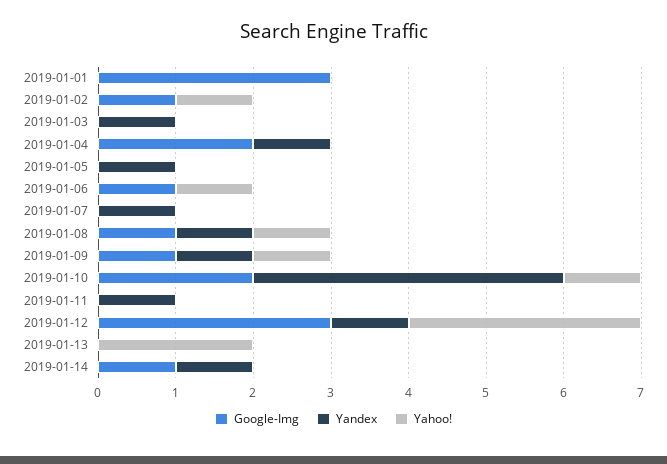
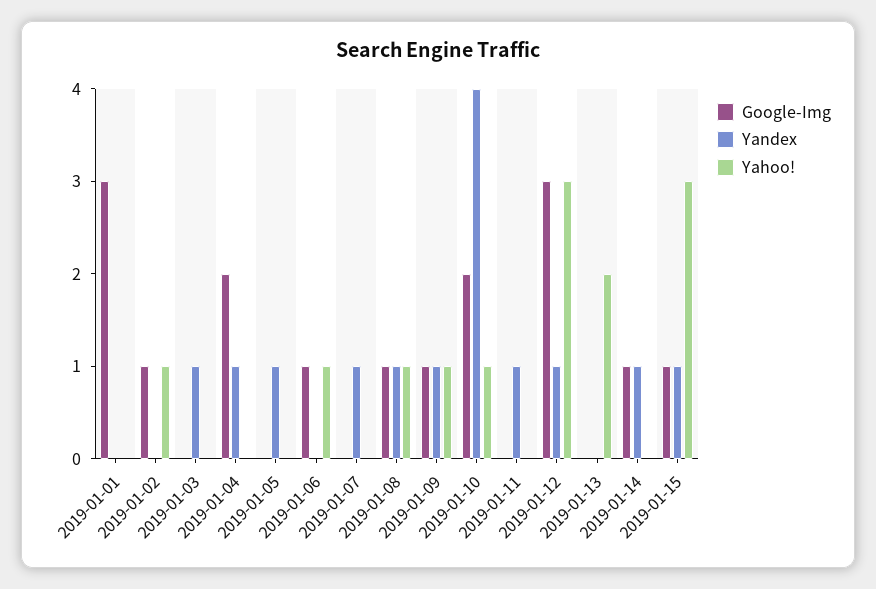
Google-Img, 2019-01-15: none -> 1
Yandex, 2019-01-15: none -> 1
Yahoo!, 2019-01-15: none -> 3

